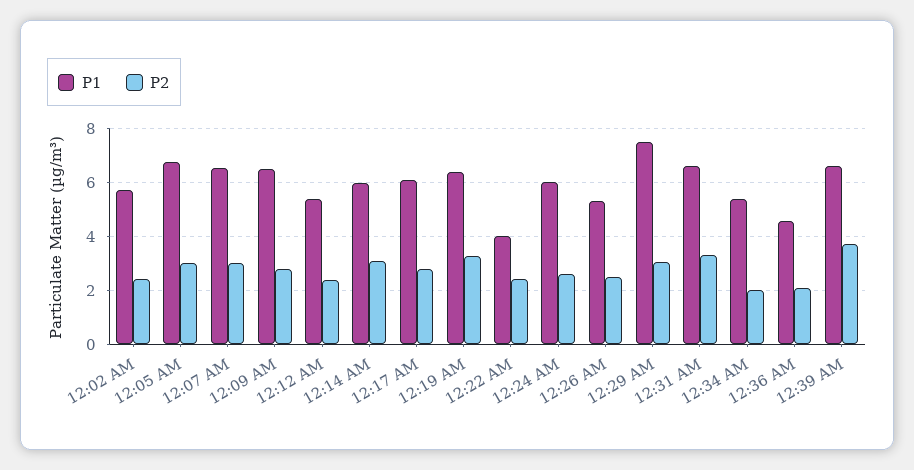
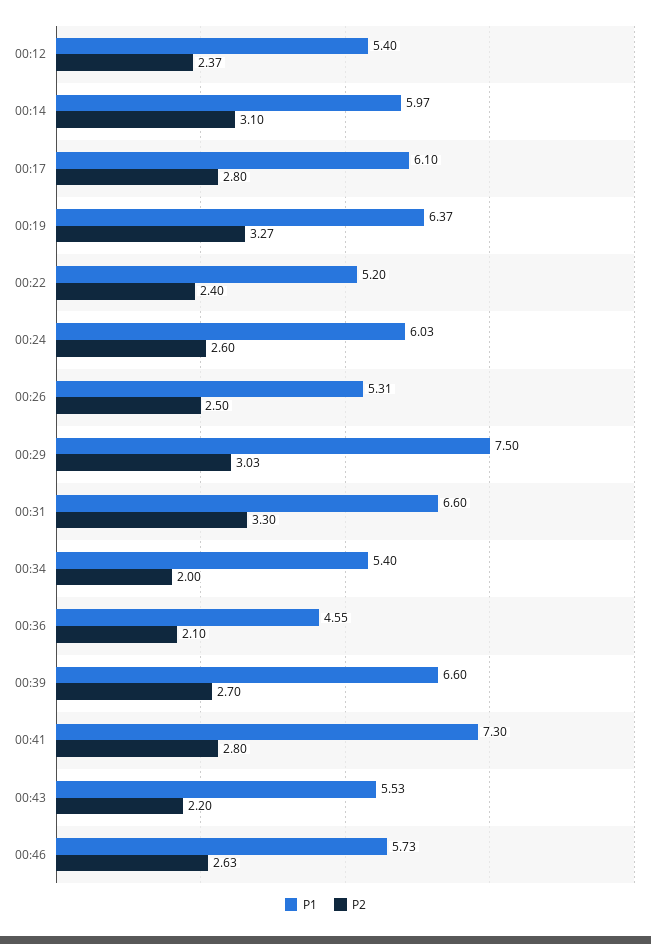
P1, 12:02 AM: 5.75 -> none
P2, 12:02 AM: 2.5 -> none
P1, 12:05 AM: 6.75 -> none
P2, 12:05 AM: 3 -> none
P1, 12:07 AM: 6.5 -> none
P2, 12:07 AM: 3 -> none
P1, 12:09 AM: 6.5 -> none
P2, 12:09 AM: 2.75 -> none
P1, 12:22 AM: 4 -> 5.2
P2, 12:39 AM: 3.75 -> 2.7
P1, 00:41: none -> 7.3
P2, 00:41: none -> 2.8
P1, 00:43: none -> 5.53
P2, 00:43: none -> 2.2
P1, 00:46: none -> 5.73
P2, 00:46: none -> 2.63

